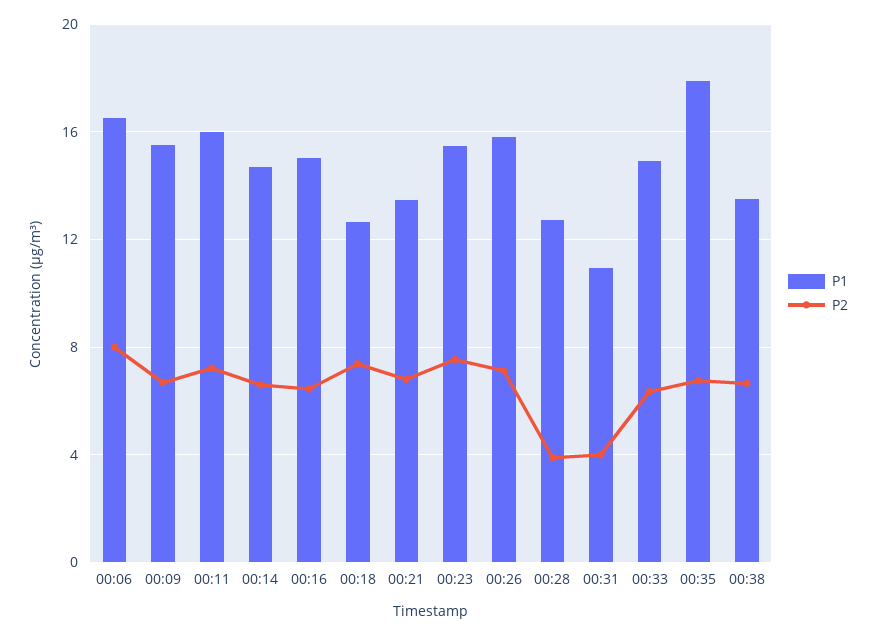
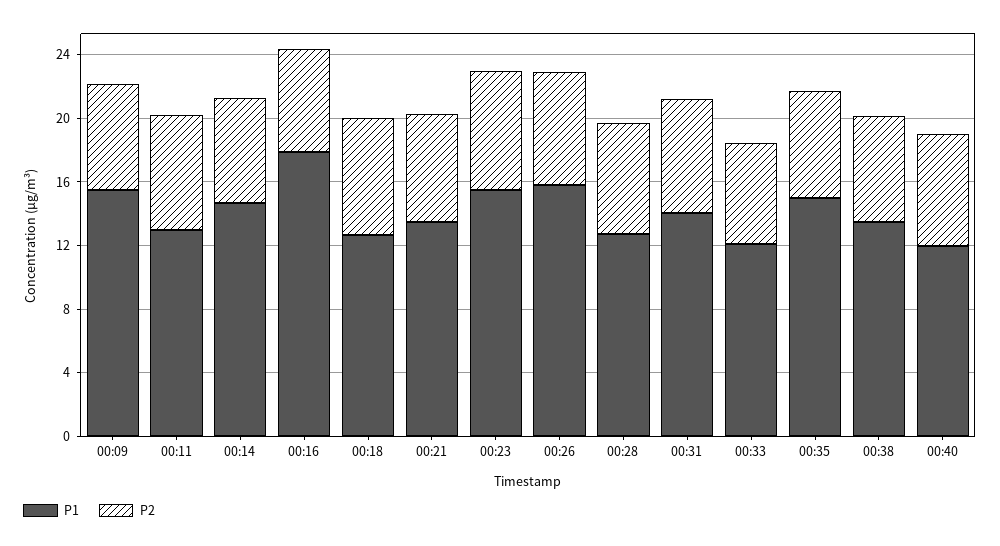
P1, 00:06: 16.5 -> none
P2, 00:06: 8 -> none
P1, 00:11: 16 -> 13
P1, 00:16: 15 -> 18
P2, 00:28: 4 -> 7
P1, 00:31: 11 -> 14
P2, 00:31: 4 -> 7
P1, 00:33: 15 -> 12
P1, 00:35: 18 -> 15
P1, 00:40: none -> 12
P2, 00:40: none -> 7

